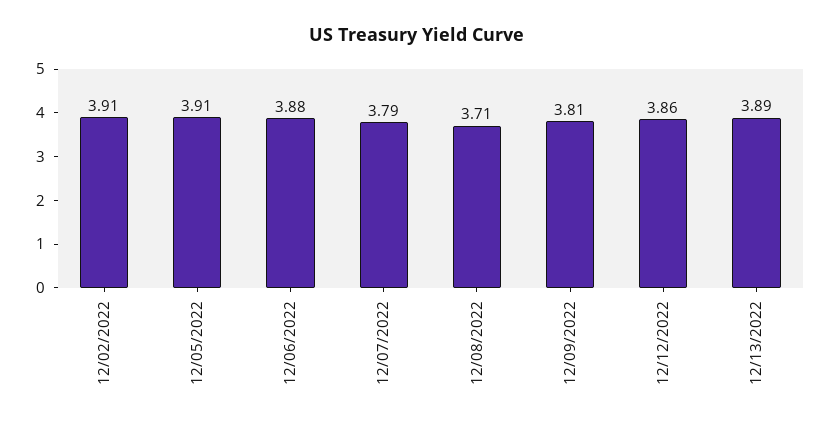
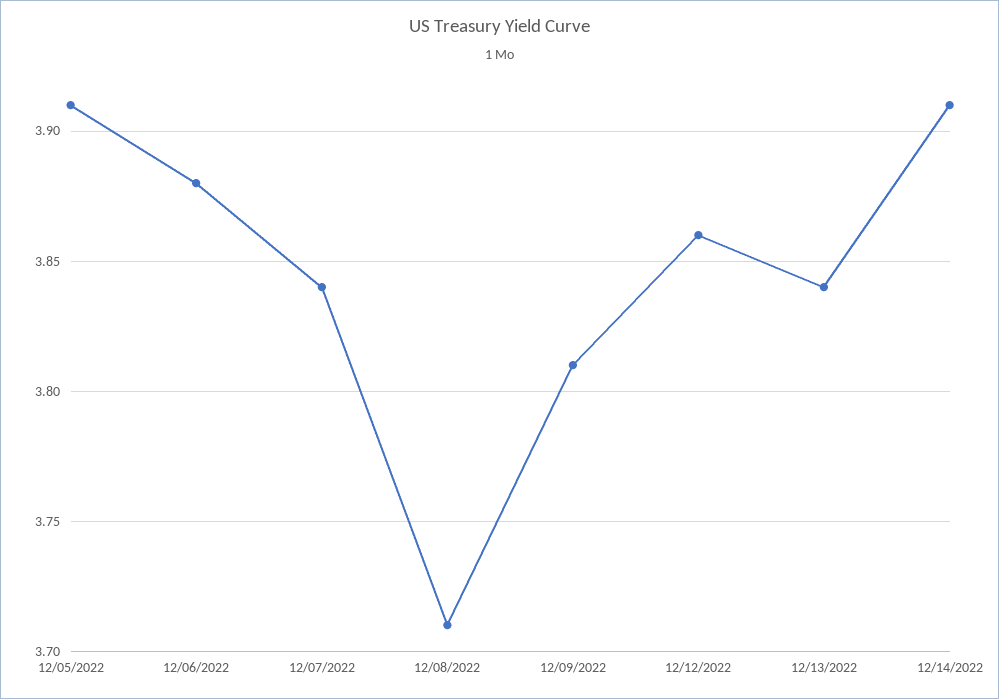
12/02/2022: 3.91 -> none
12/07/2022: 3.79 -> 3.84
12/13/2022: 3.89 -> 3.84
12/14/2022: none -> 3.91

